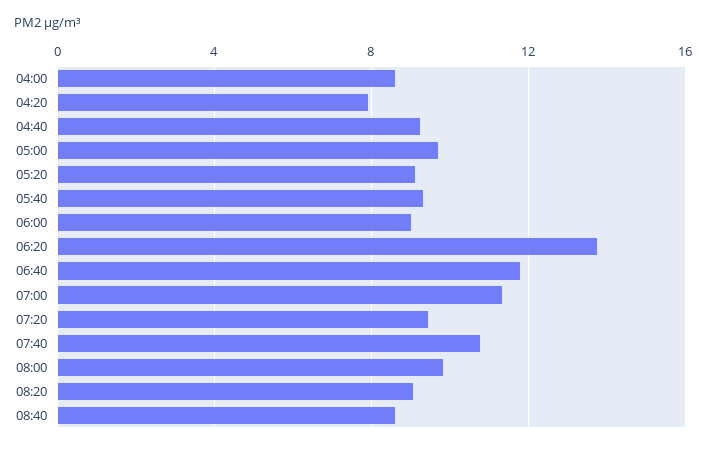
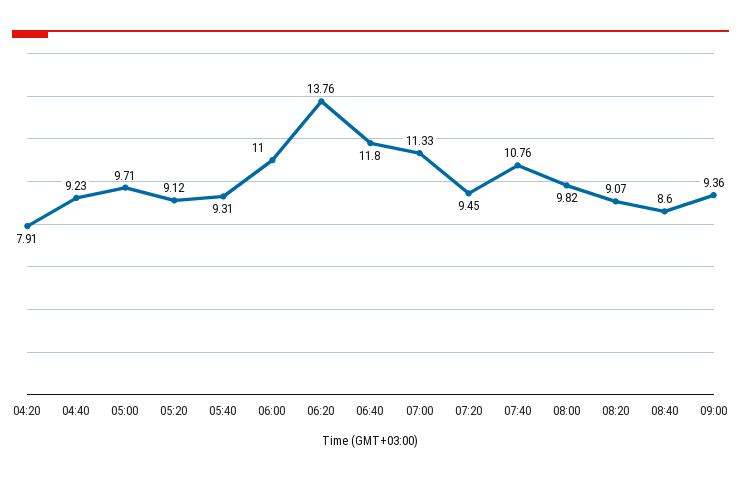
04:00: 8.5 -> none
06:00: 9 -> 11
09:00: none -> 9.36

